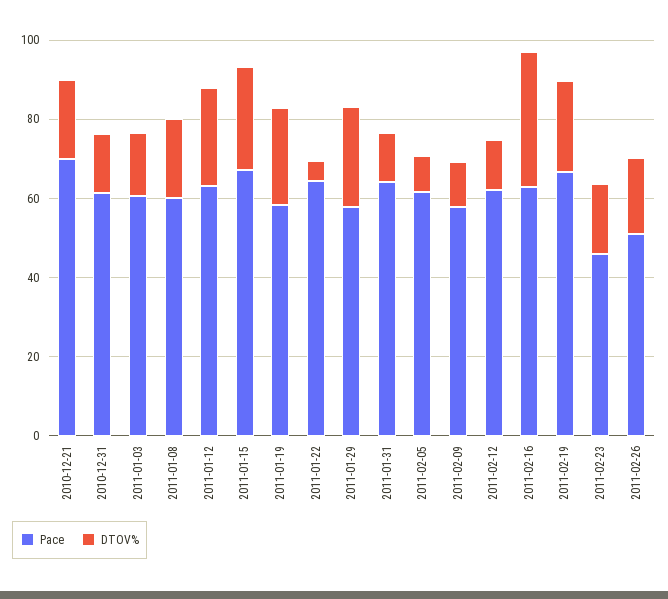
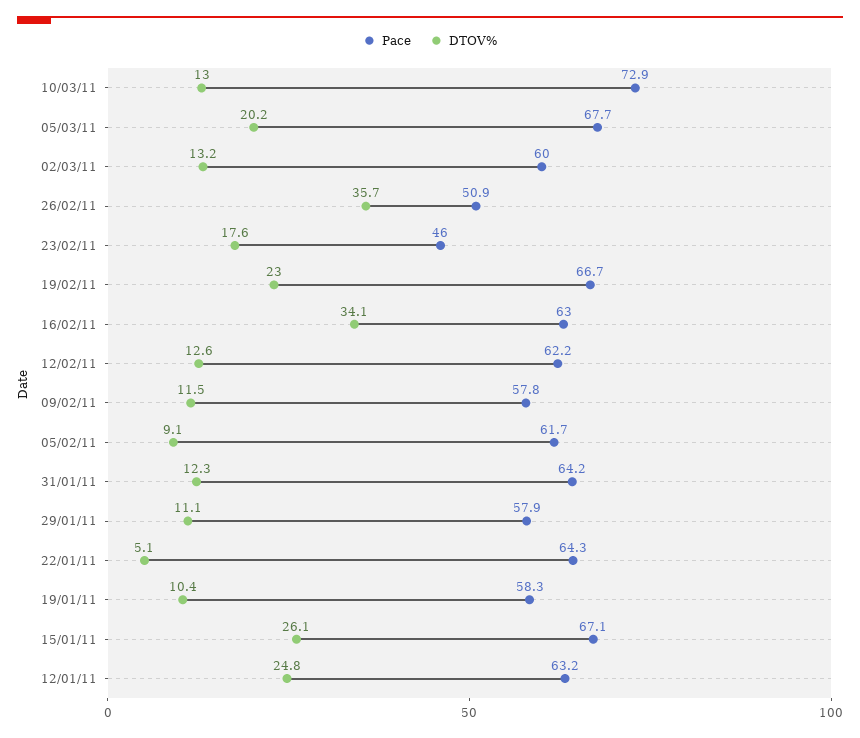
Pace, 2010-12-21: 70 -> none
DTOV%, 2010-12-21: 20 -> none
Pace, 2010-12-31: 60 -> none
DTOV%, 2010-12-31: 15 -> none
Pace, 2011-01-03: 60 -> none
DTOV%, 2011-01-03: 15 -> none
Pace, 2011-01-08: 60 -> none
DTOV%, 2011-01-08: 20 -> none
DTOV%, 2011-01-19: 25 -> 10.4
DTOV%, 2011-01-29: 25 -> 11.1
DTOV%, 2011-02-26: 20 -> 35.7
Pace, 10/03/11: none -> 72.9
DTOV%, 10/03/11: none -> 13
Pace, 05/03/11: none -> 67.7
DTOV%, 05/03/11: none -> 20.2
Pace, 02/03/11: none -> 60
DTOV%, 02/03/11: none -> 13.2

